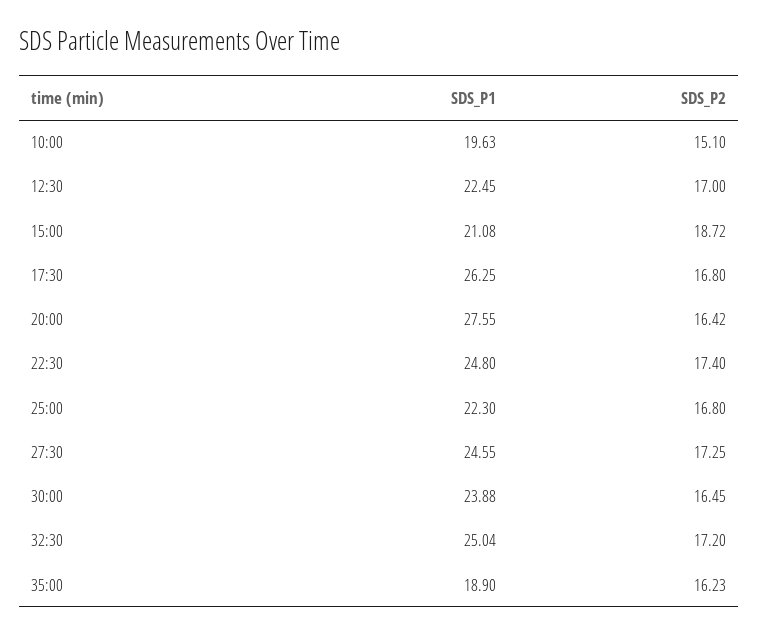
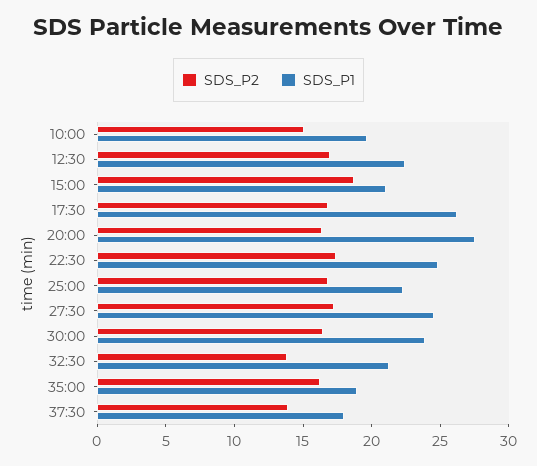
SDS_P1, 32:30: 25.04 -> 21
SDS_P2, 32:30: 17.2 -> 14
SDS_P2, 37:30: none -> 14
SDS_P1, 37:30: none -> 18

